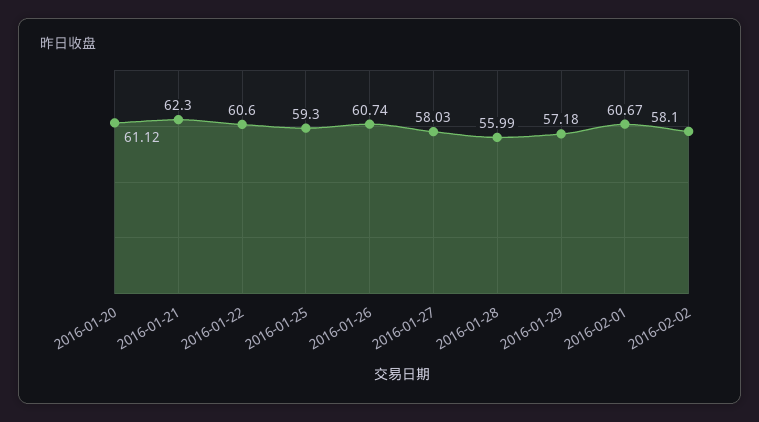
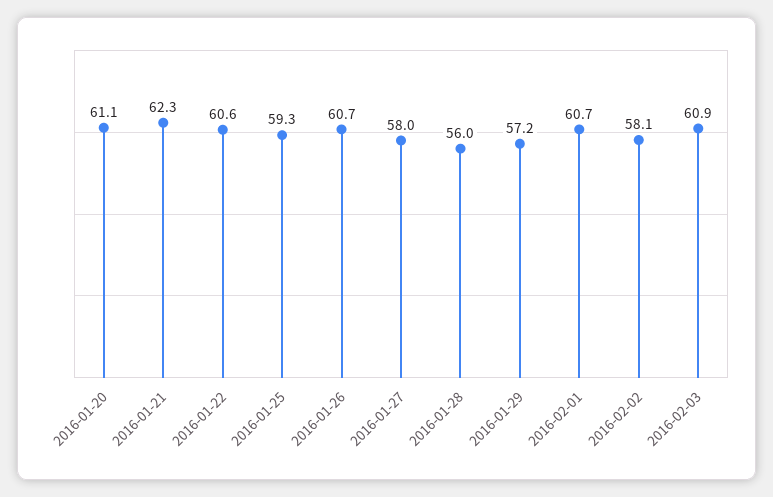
2016-02-03: none -> 60.9

